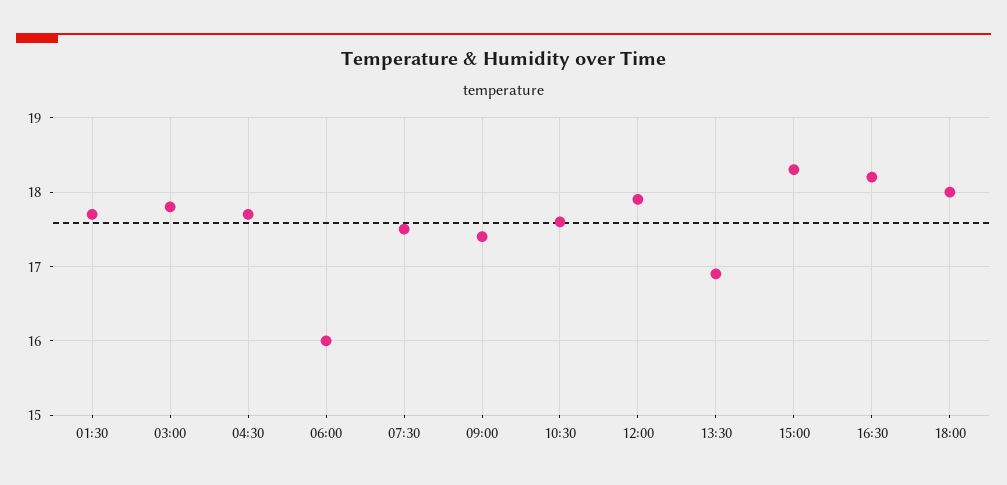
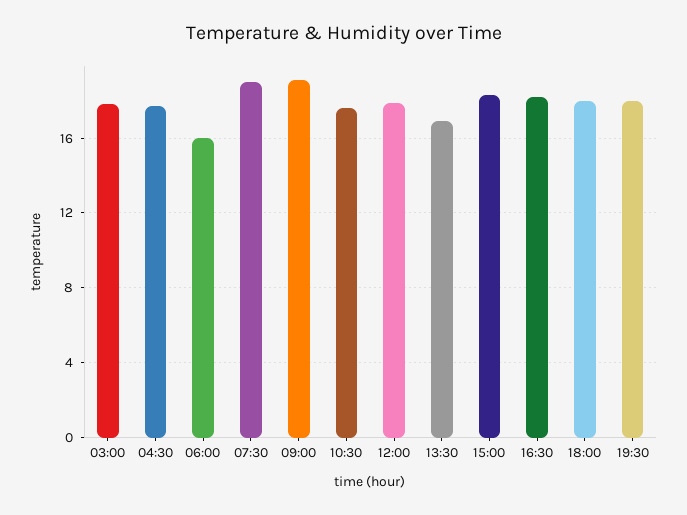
01:30: 17.7 -> none
07:30: 17.5 -> 19
09:00: 17.4 -> 19
19:30: none -> 18

